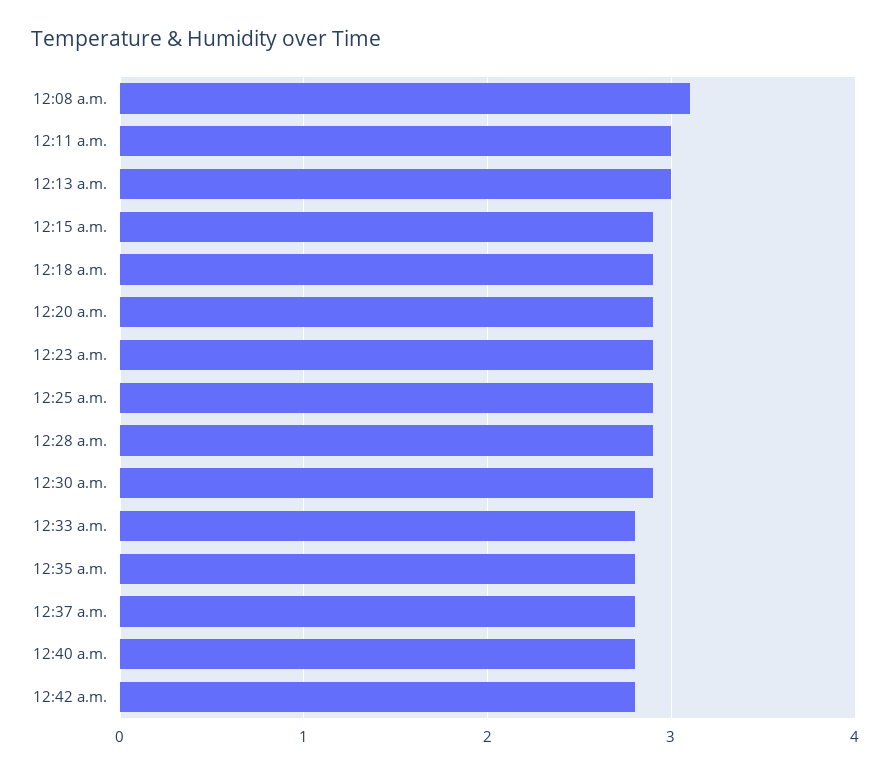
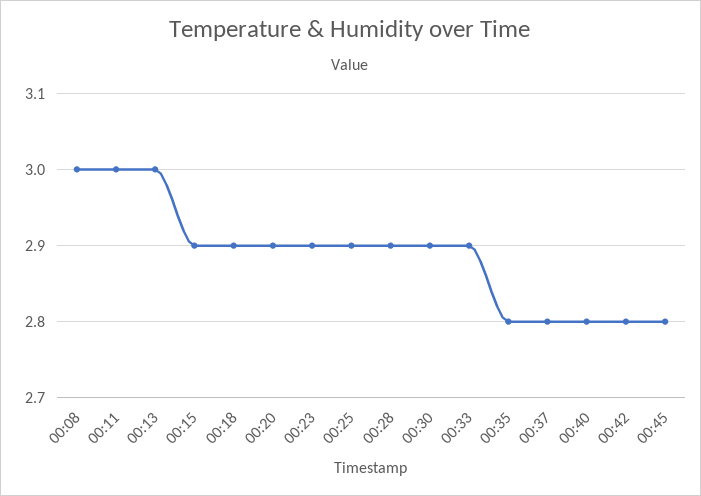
12:08 a.m.: 3.1 -> 3
12:33 a.m.: 2.8 -> 2.9
00:45: none -> 2.8

